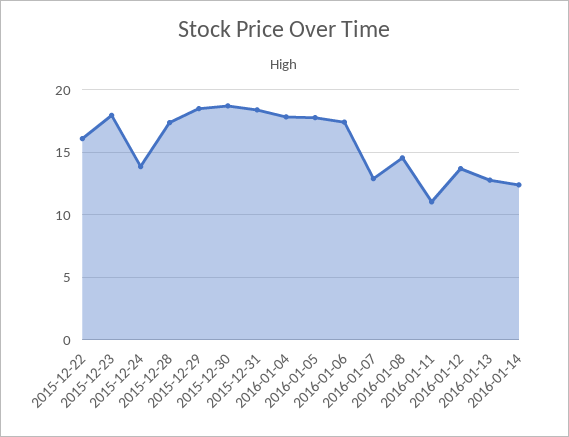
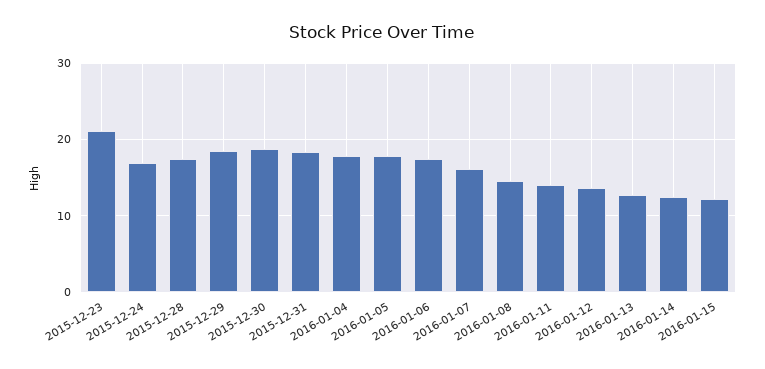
2015-12-22: 16 -> none
2015-12-23: 18 -> 21
2015-12-24: 14 -> 17
2016-01-07: 13 -> 16
2016-01-11: 11 -> 14
2016-01-15: none -> 12

